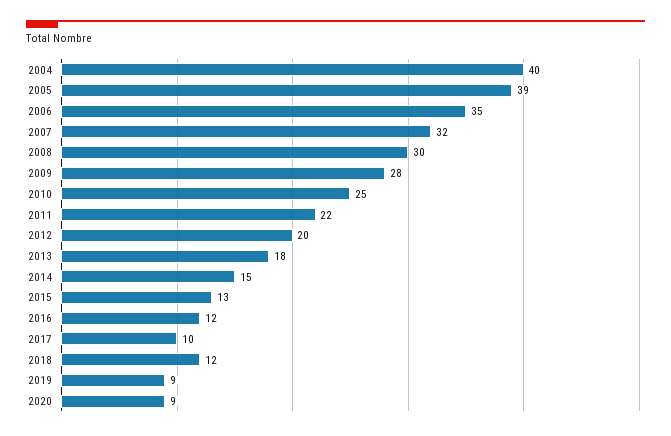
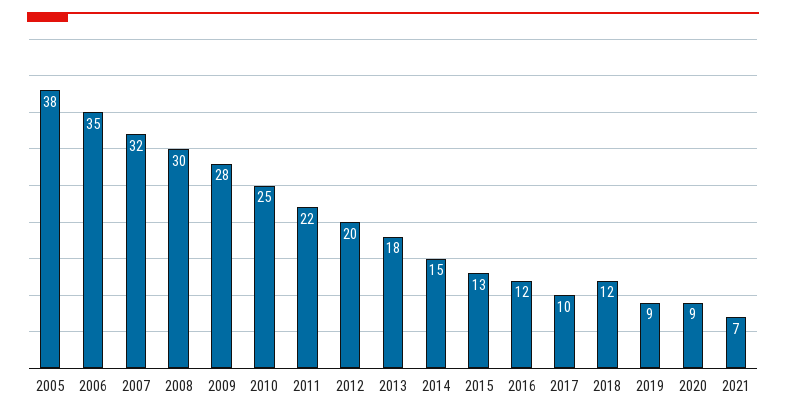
2004: 40 -> none
2005: 39 -> 38
2021: none -> 7

